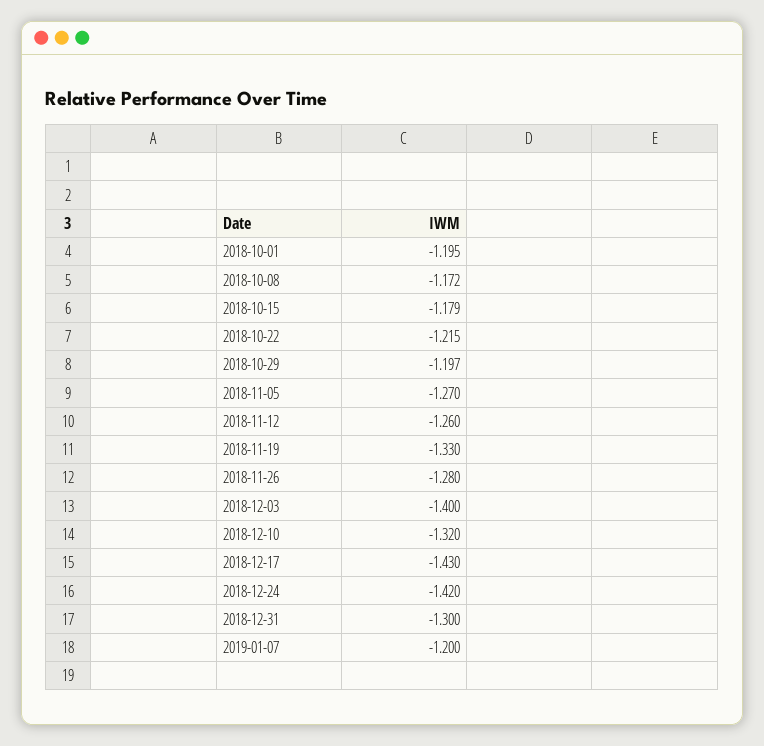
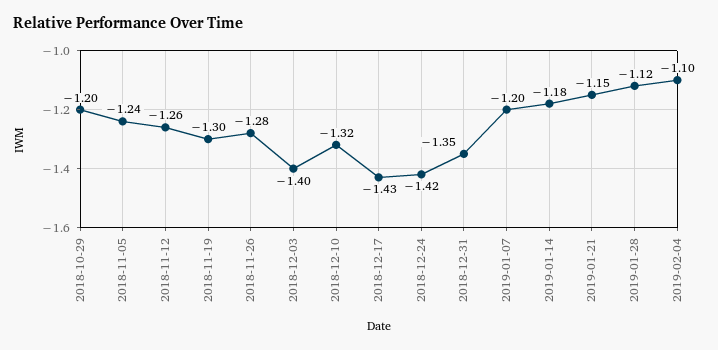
2018-10-01: -1.195 -> none
2018-10-08: -1.172 -> none
2018-10-15: -1.179 -> none
2018-10-22: -1.215 -> none
2018-11-05: -1.27 -> -1.24
2018-11-19: -1.33 -> -1.3
2018-12-31: -1.3 -> -1.35
2019-01-14: none -> -1.18
2019-01-21: none -> -1.15
2019-01-28: none -> -1.12
2019-02-04: none -> -1.1

